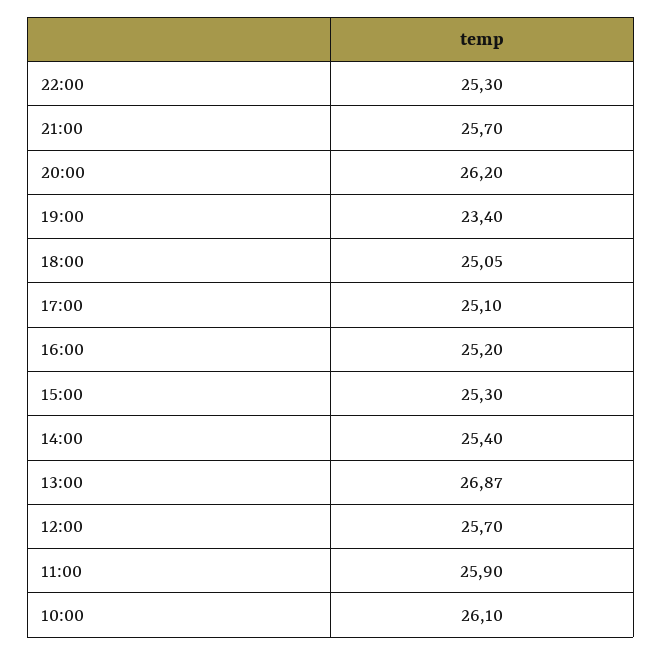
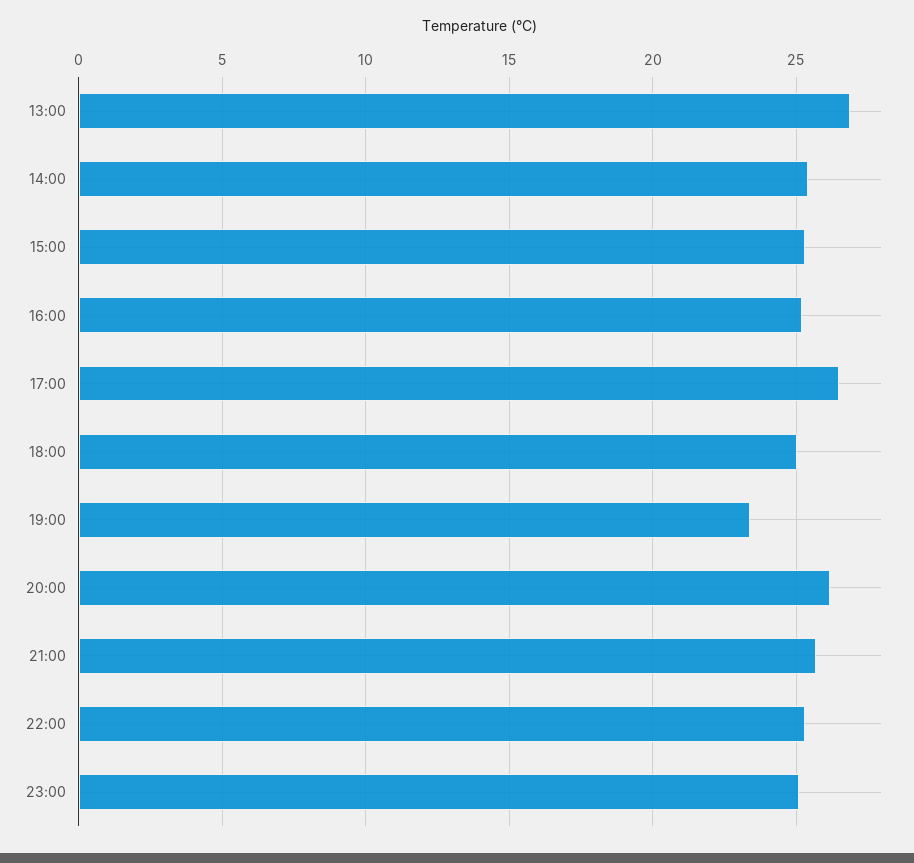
17:00: 25.1 -> 26.5
12:00: 25.7 -> none
11:00: 25.9 -> none
10:00: 26.1 -> none
23:00: none -> 25

